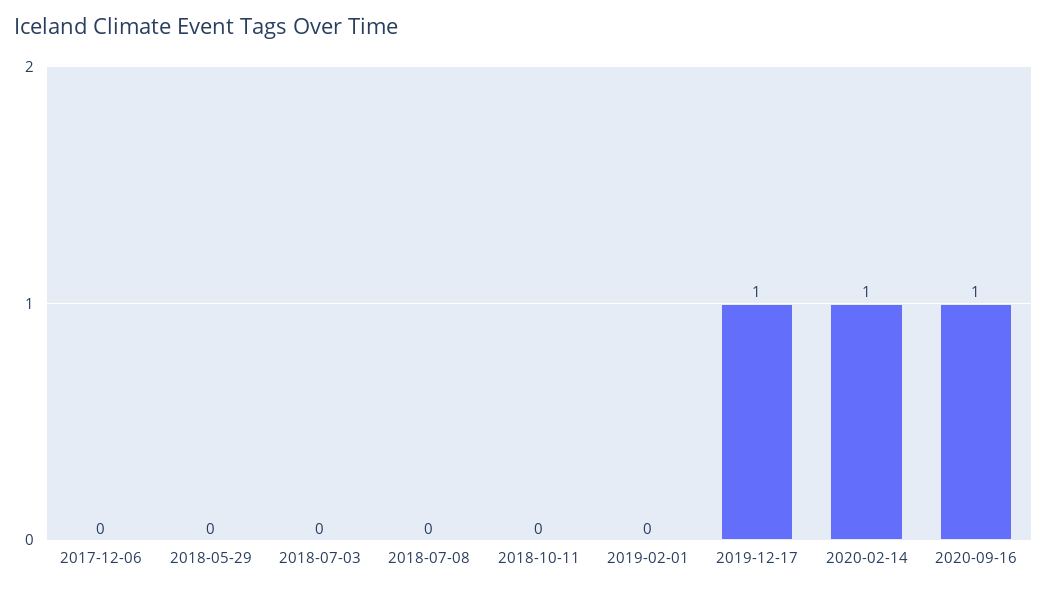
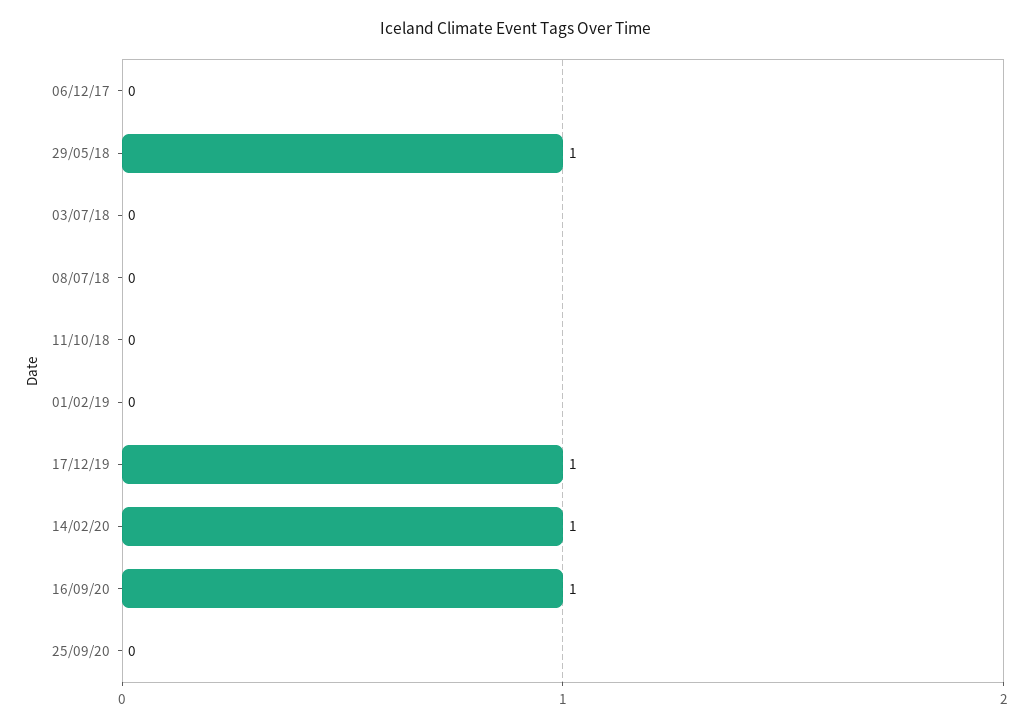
2018-05-29: 0 -> 1
25/09/20: none -> 0

